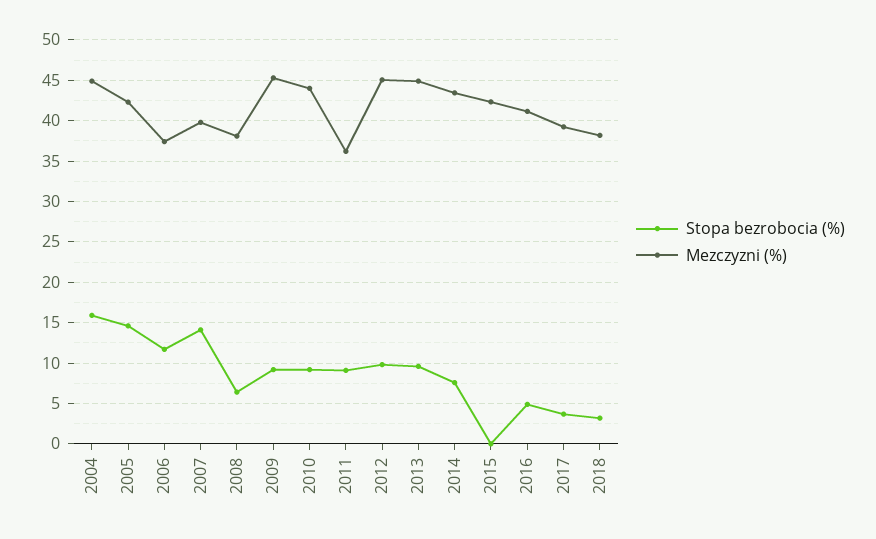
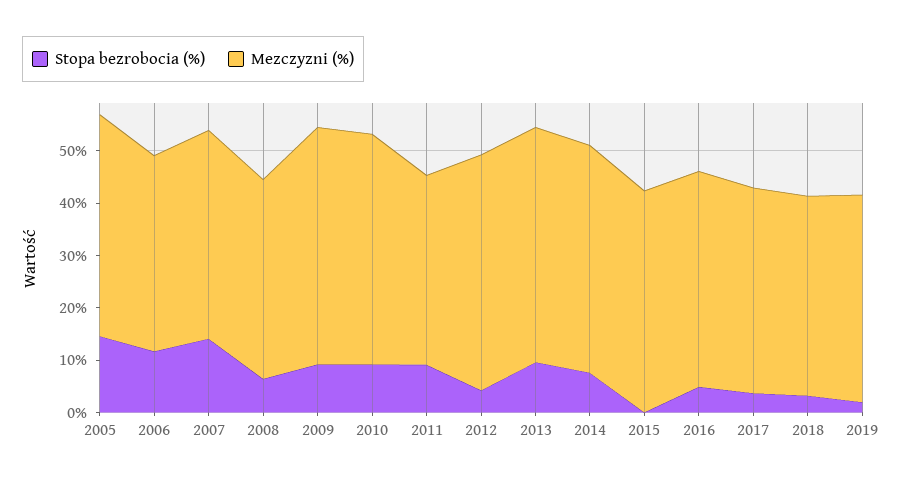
Stopa bezrobocia (%), 2004: 16 -> none
Mezczyzni (%), 2004: 45 -> none
Stopa bezrobocia (%), 2012: 10 -> 4
Stopa bezrobocia (%), 2019: none -> 2
Mezczyzni (%), 2019: none -> 40

